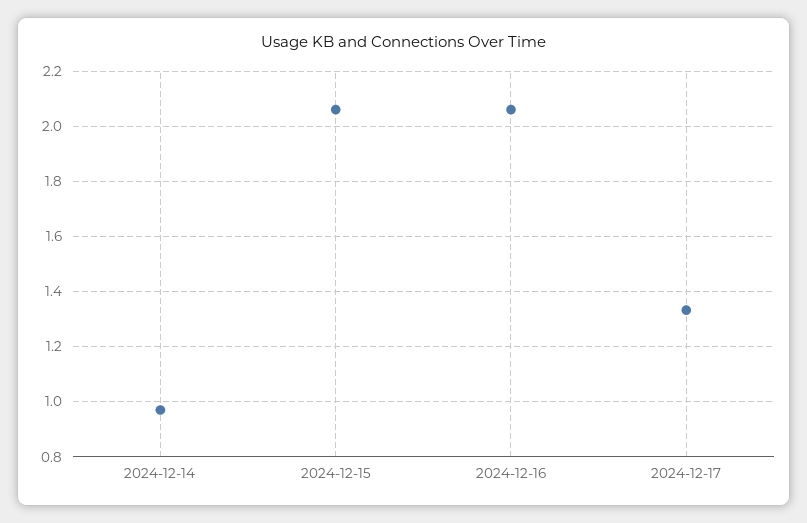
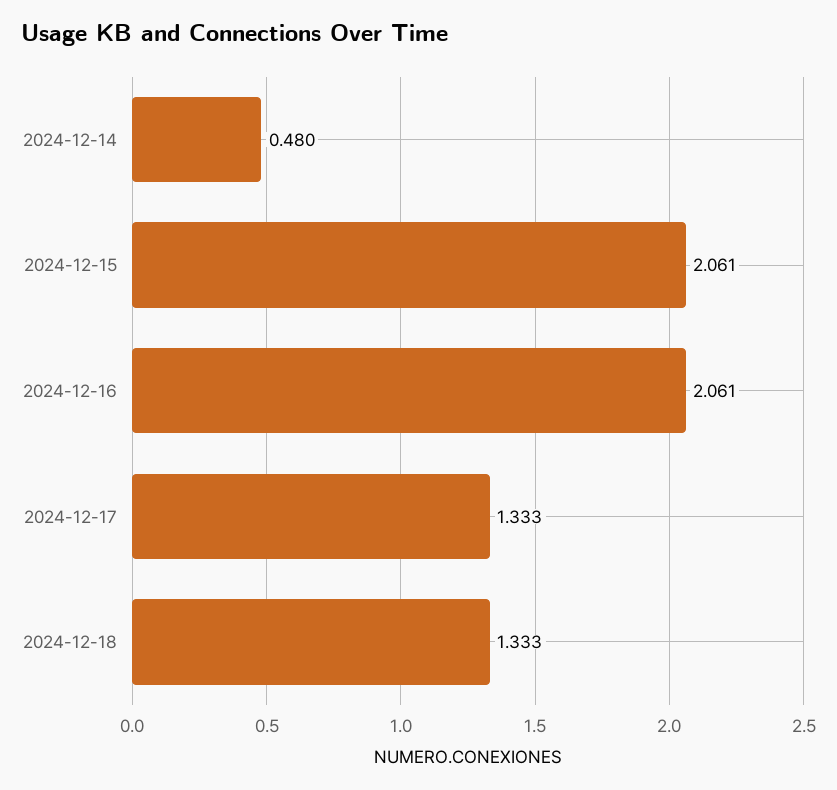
2024-12-14: 0.975 -> 0.48
2024-12-18: none -> 1.333

